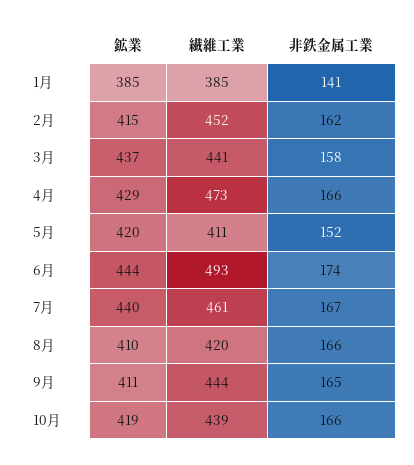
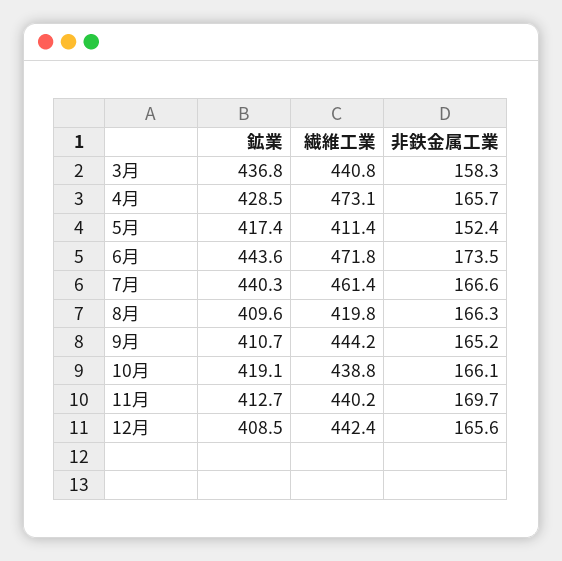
鉱業, 1月: 385 -> none
繊維工業, 1月: 385 -> none
非鉄金属工業, 1月: 141 -> none
鉱業, 2月: 415 -> none
繊維工業, 2月: 452 -> none
非鉄金属工業, 2月: 162 -> none
鉱業, 5月: 420 -> 417.4
繊維工業, 6月: 493 -> 471.8
鉱業, 11月: none -> 412.7
繊維工業, 11月: none -> 440.2
非鉄金属工業, 11月: none -> 169.7
鉱業, 12月: none -> 408.5
繊維工業, 12月: none -> 442.4
非鉄金属工業, 12月: none -> 165.6

